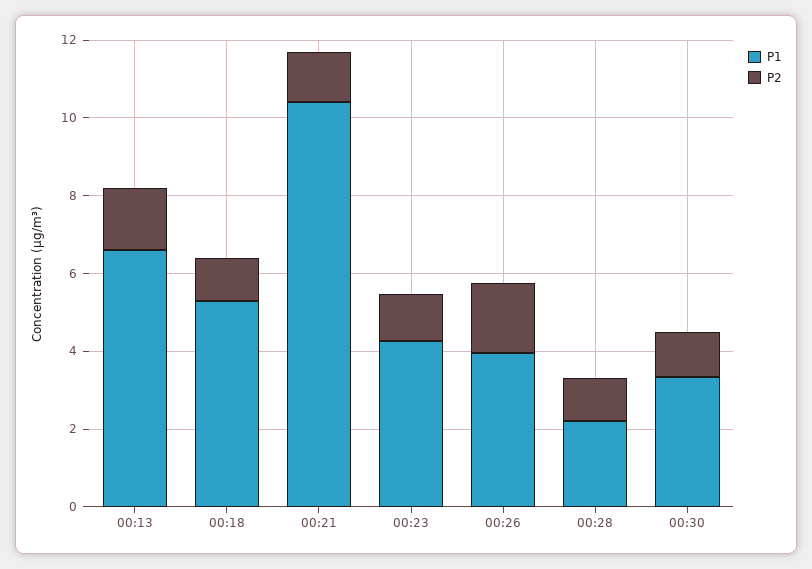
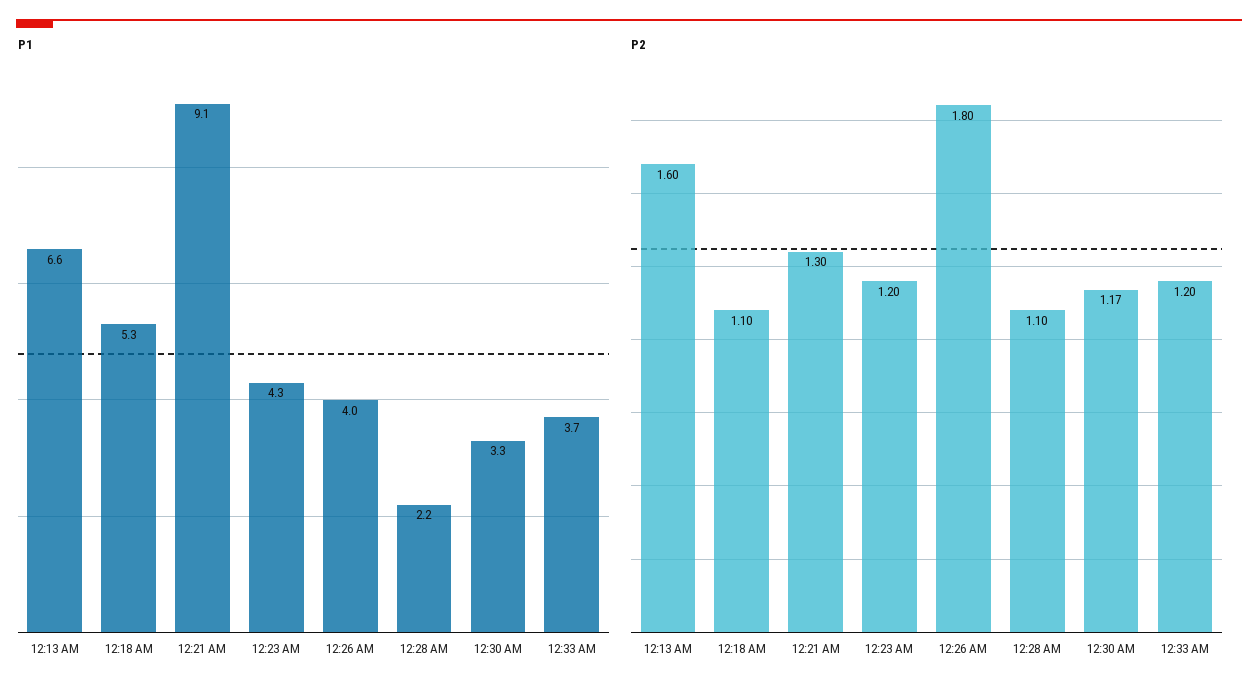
P1, 00:21: 10.5 -> 9.1
P1, 12:33 AM: none -> 3.7
P2, 12:33 AM: none -> 1.2

